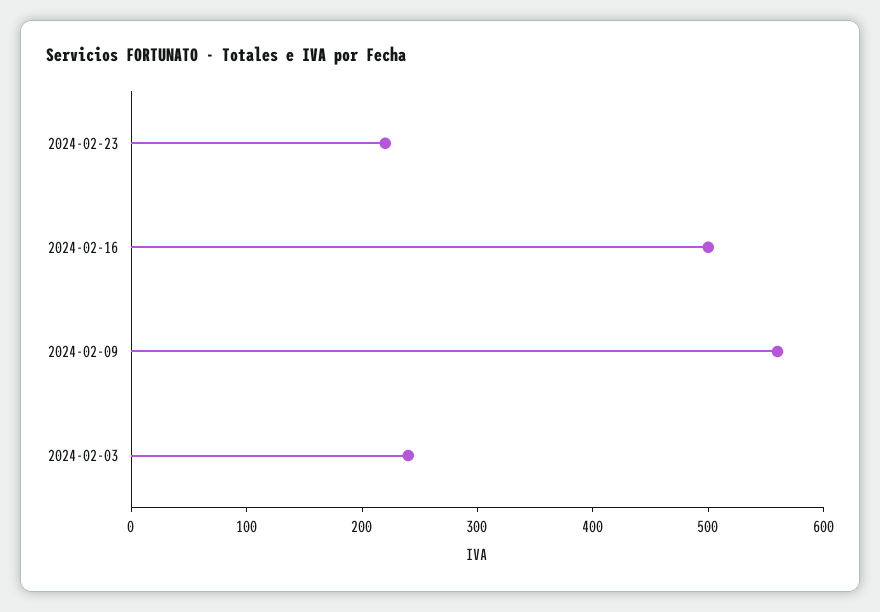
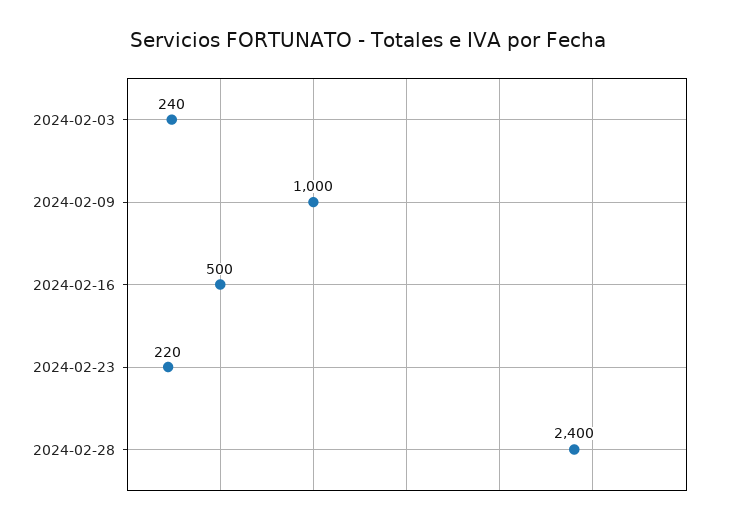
2024-02-09: 560 -> 1000
2024-02-28: none -> 2400

